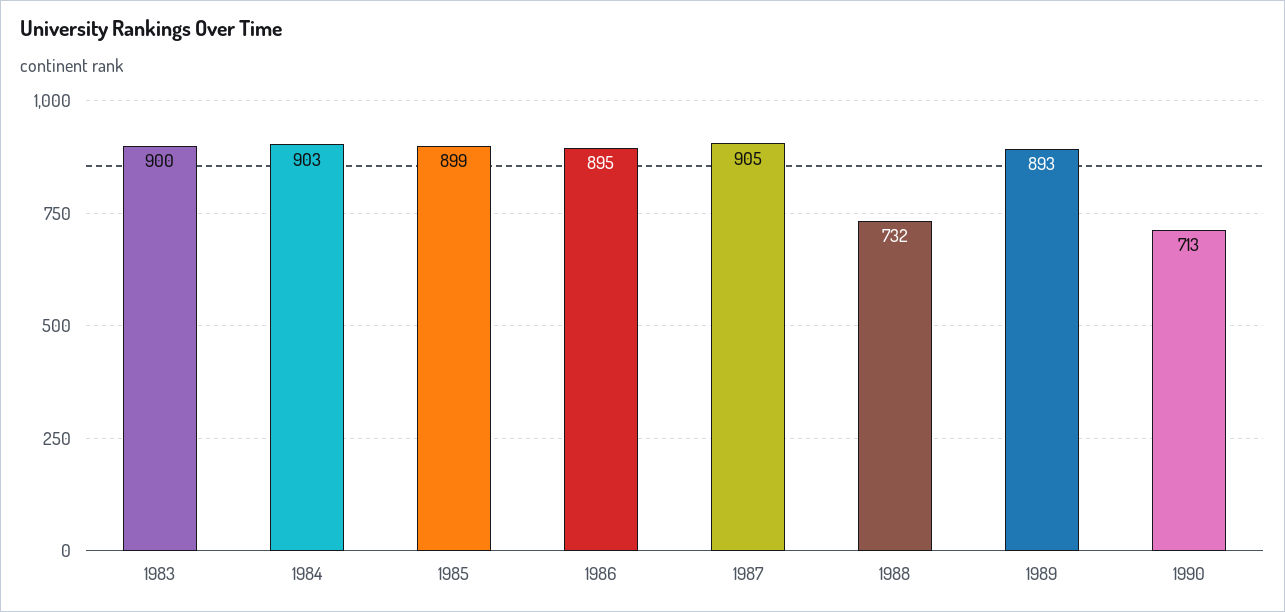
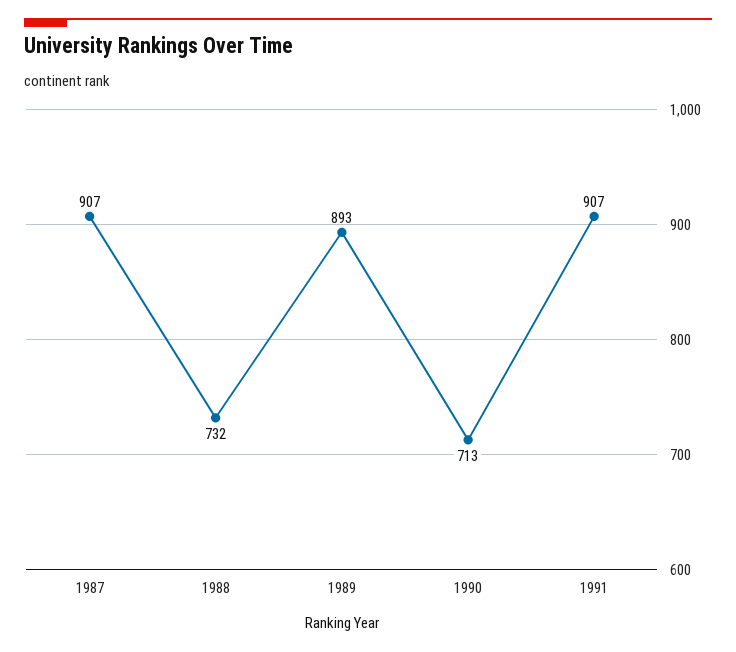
1983: 900 -> none
1984: 903 -> none
1985: 899 -> none
1986: 895 -> none
1987: 905 -> 907
1991: none -> 907

